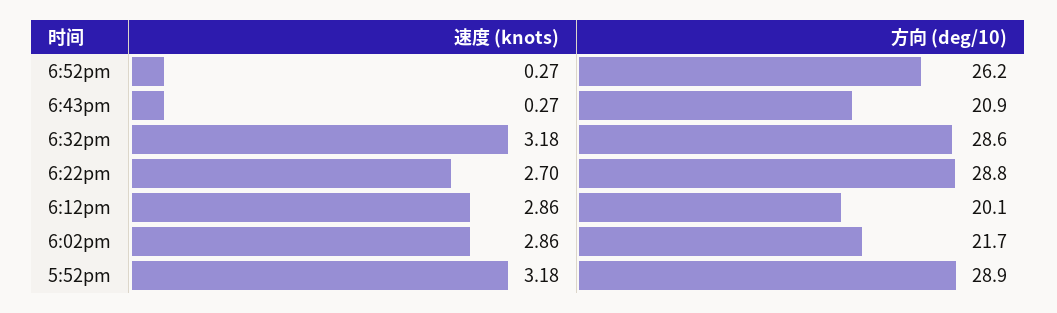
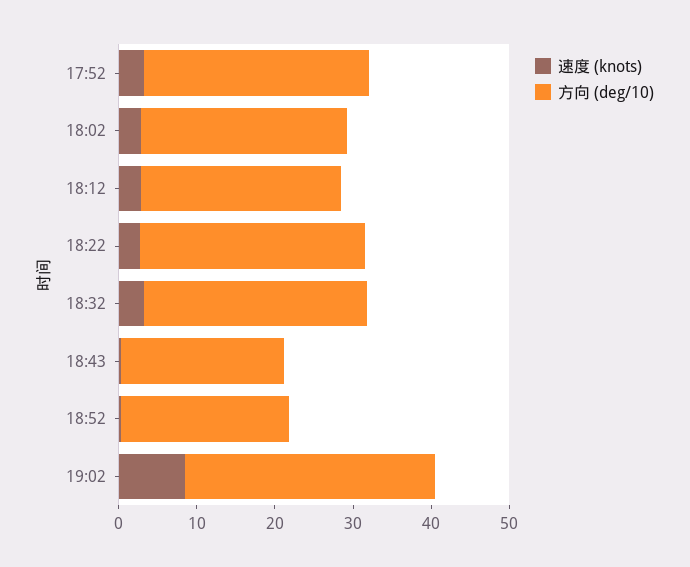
方向 (deg/10), 6:52pm: 26.2 -> 22
方向 (deg/10), 6:12pm: 20.1 -> 26
方向 (deg/10), 6:02pm: 21.7 -> 26
速度 (knots), 19:02: none -> 8
方向 (deg/10), 19:02: none -> 32

